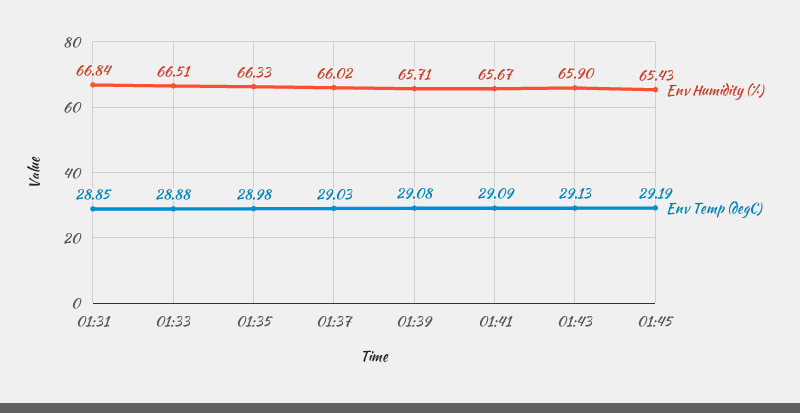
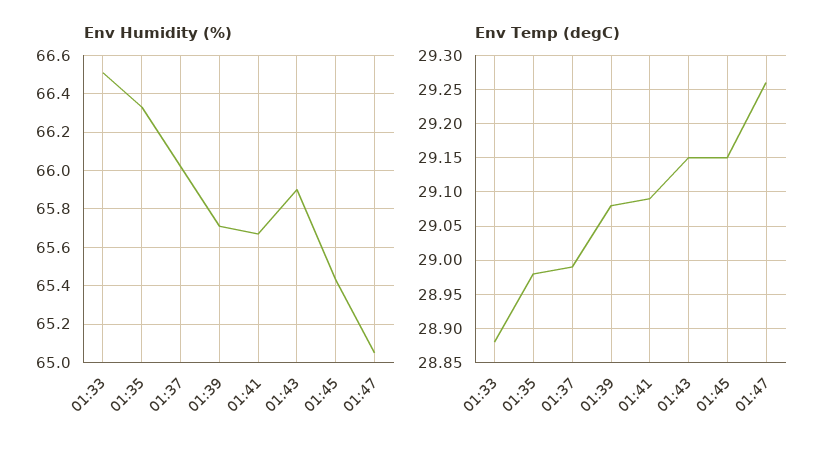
Env Humidity (%), 01:31: 66.84 -> none
Env Temp (degC), 01:31: 28.85 -> none
Env Temp (degC), 01:37: 29.03 -> 28.99
Env Temp (degC), 01:43: 29.13 -> 29.15
Env Temp (degC), 01:45: 29.19 -> 29.15
Env Humidity (%), 01:47: none -> 65.05
Env Temp (degC), 01:47: none -> 29.26

